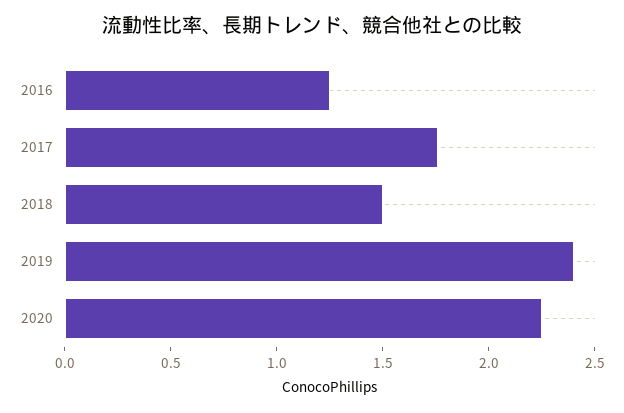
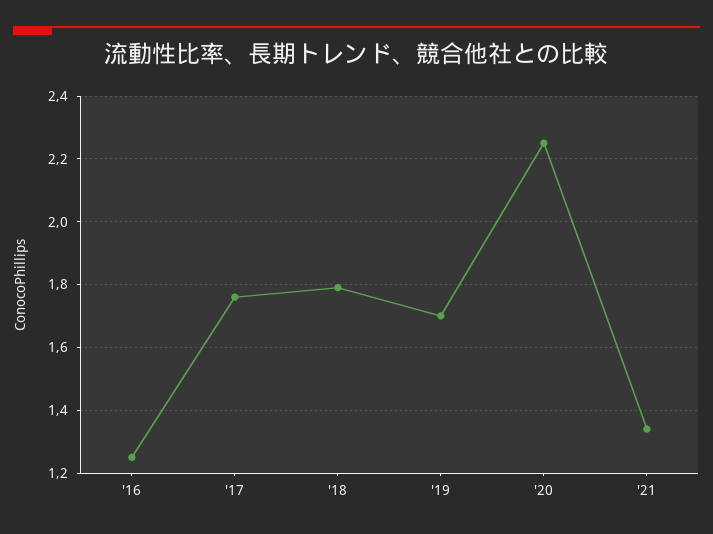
2018: 1.5 -> 1.8
2019: 2.4 -> 1.7
'21: none -> 1.35

